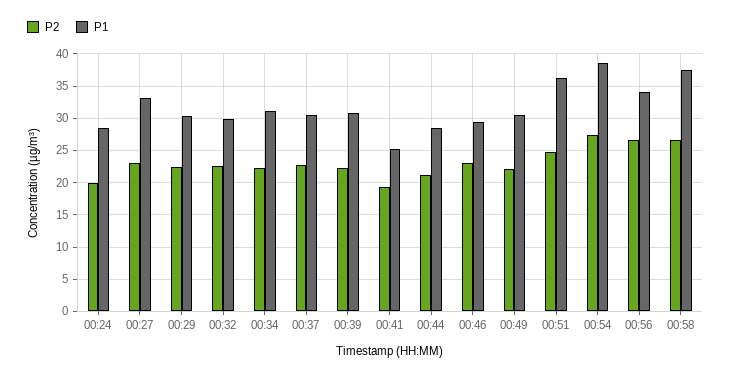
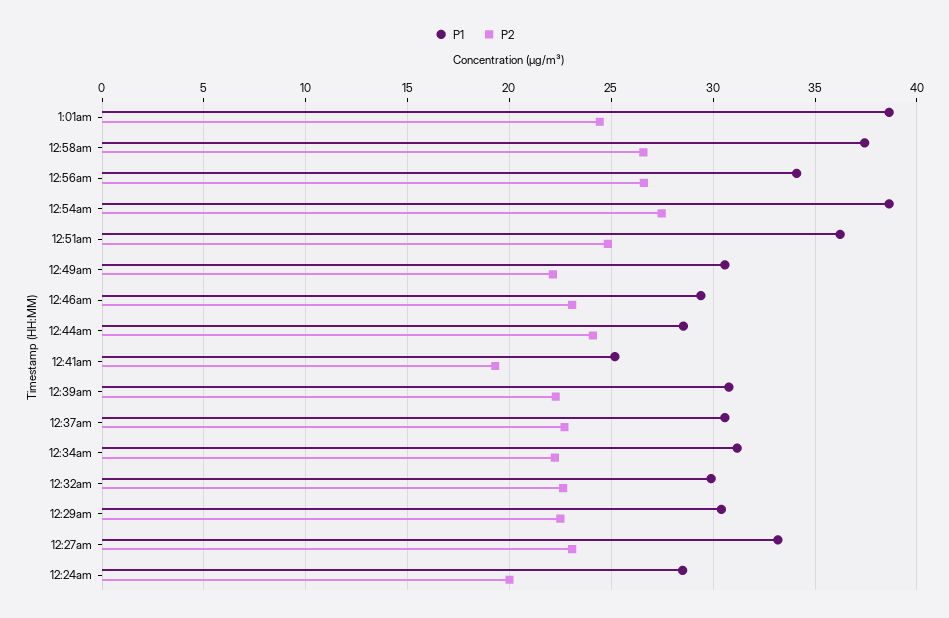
P2, 00:44: 21 -> 24
P1, 1:01am: none -> 38.5
P2, 1:01am: none -> 24.5

